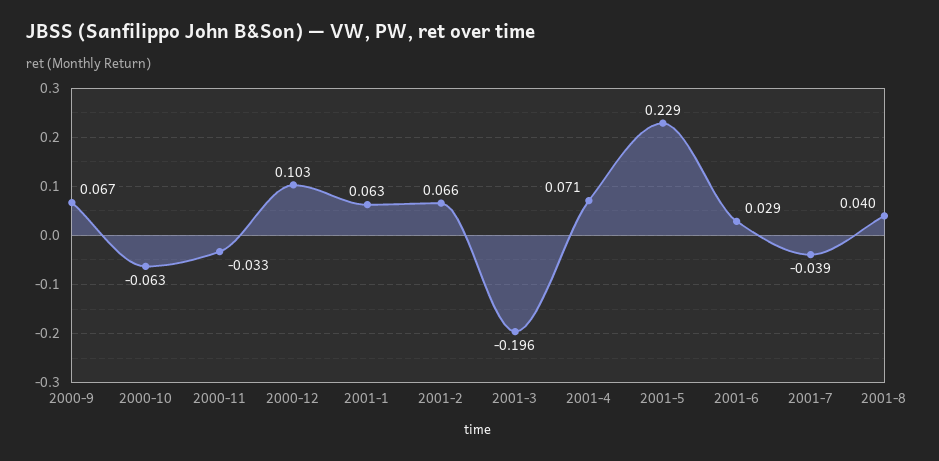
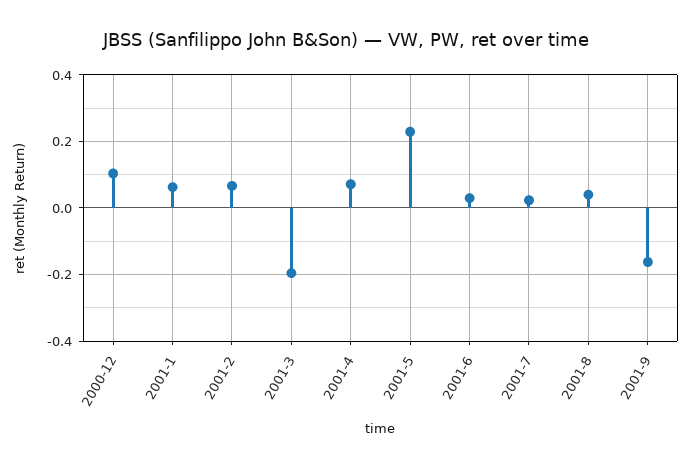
2000-9: 0.067 -> none
2000-10: -0.063 -> none
2000-11: -0.033 -> none
2001-7: -0.039 -> 0.02
2001-9: none -> -0.16

